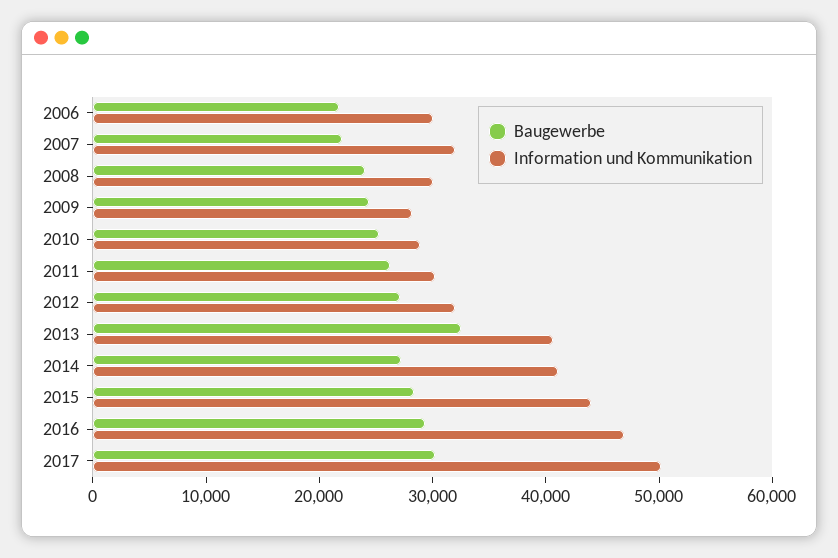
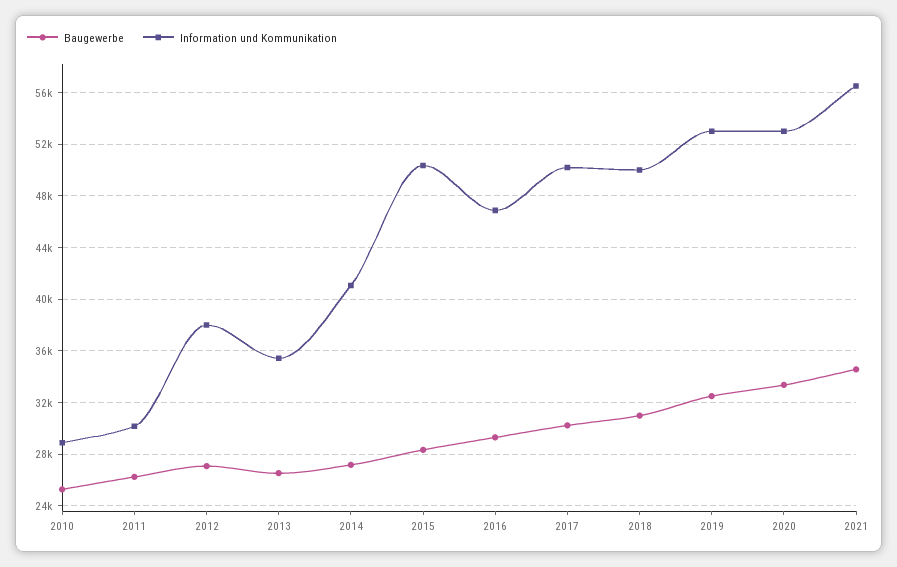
Baugewerbe, 2006: 22000 -> none
Information und Kommunikation, 2006: 30000 -> none
Baugewerbe, 2007: 22000 -> none
Information und Kommunikation, 2007: 32000 -> none
Baugewerbe, 2008: 24000 -> none
Information und Kommunikation, 2008: 30000 -> none
Baugewerbe, 2009: 24000 -> none
Information und Kommunikation, 2009: 28000 -> none
Information und Kommunikation, 2012: 32000 -> 38000
Baugewerbe, 2013: 32000 -> 26500
Information und Kommunikation, 2013: 40000 -> 35500
Information und Kommunikation, 2015: 44000 -> 50500
Baugewerbe, 2018: none -> 31000
Information und Kommunikation, 2018: none -> 50000
Baugewerbe, 2019: none -> 32500
Information und Kommunikation, 2019: none -> 53000
Baugewerbe, 2020: none -> 33500
Information und Kommunikation, 2020: none -> 53000
Baugewerbe, 2021: none -> 34500
Information und Kommunikation, 2021: none -> 56500

